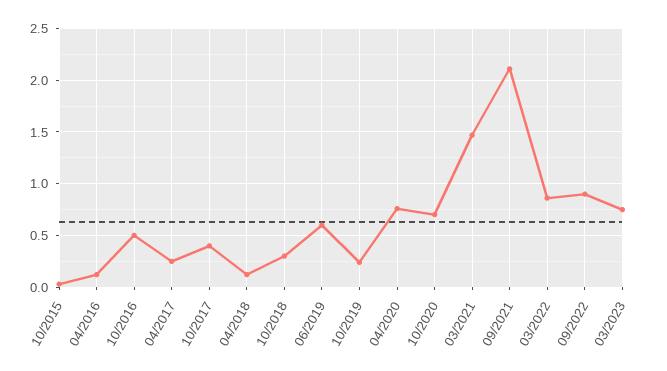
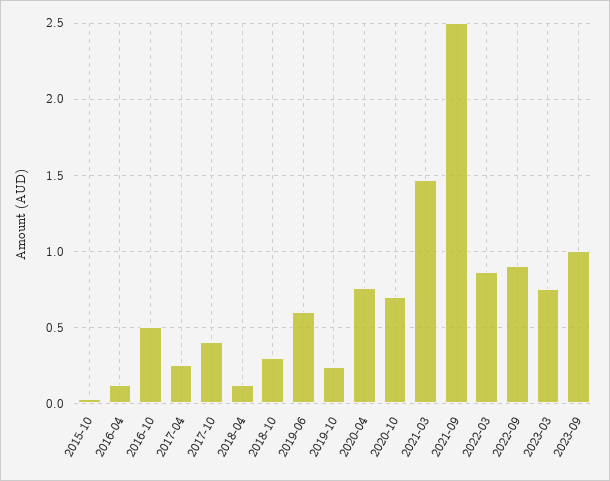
09/2021: 2.1 -> 2.5
2023-09: none -> 1

